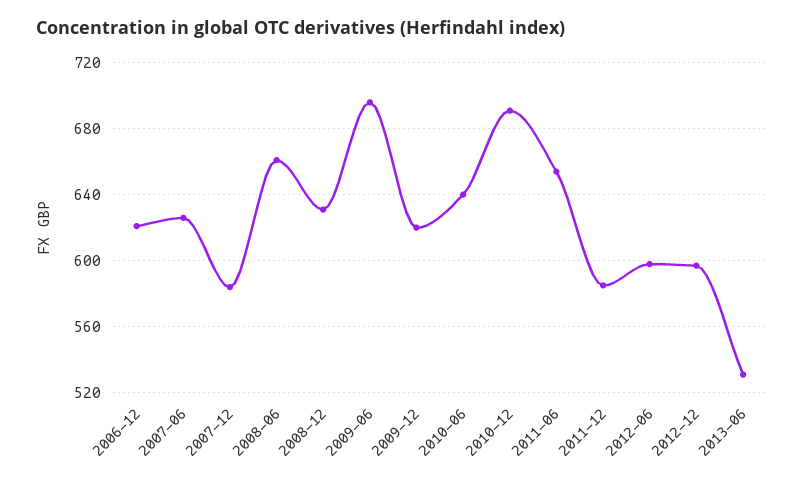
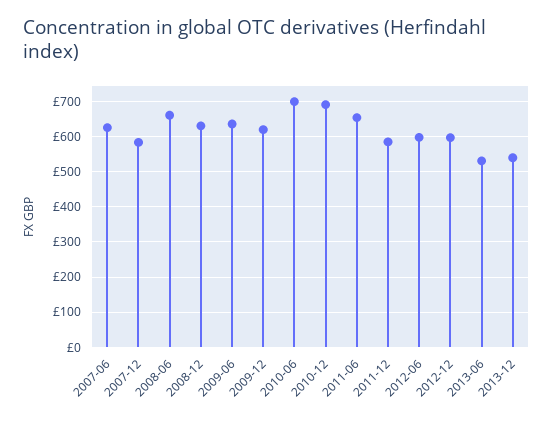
2006-12: 620 -> none
2009-06: 695 -> 640
2010-06: 640 -> 700
2013-12: none -> 540

